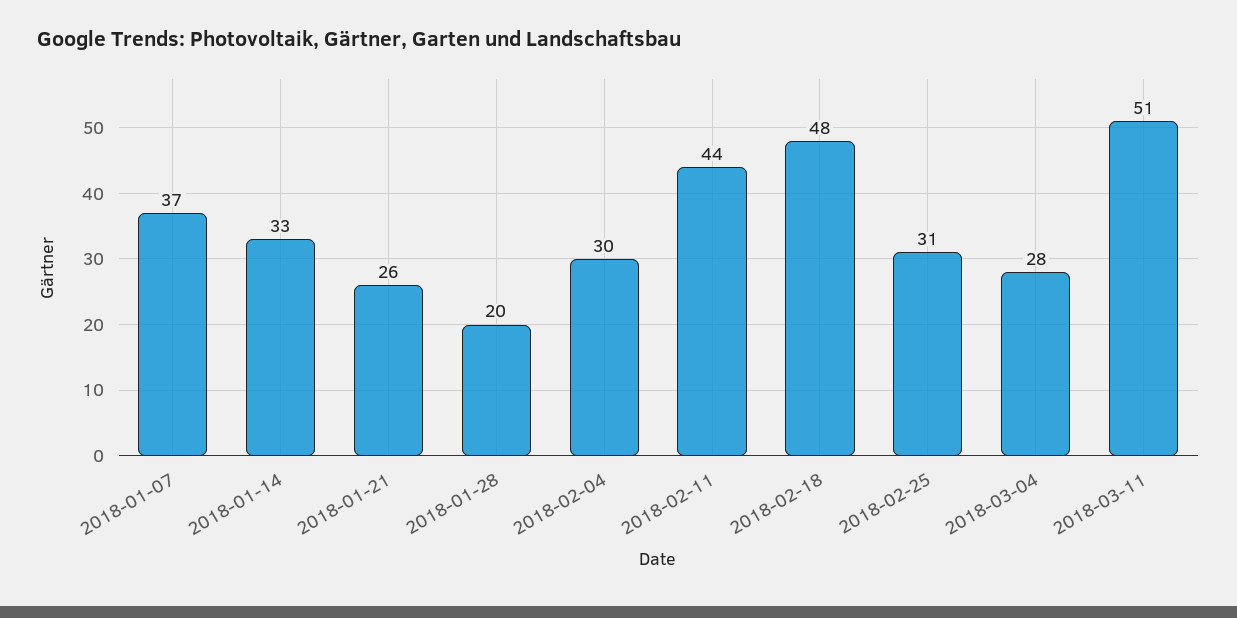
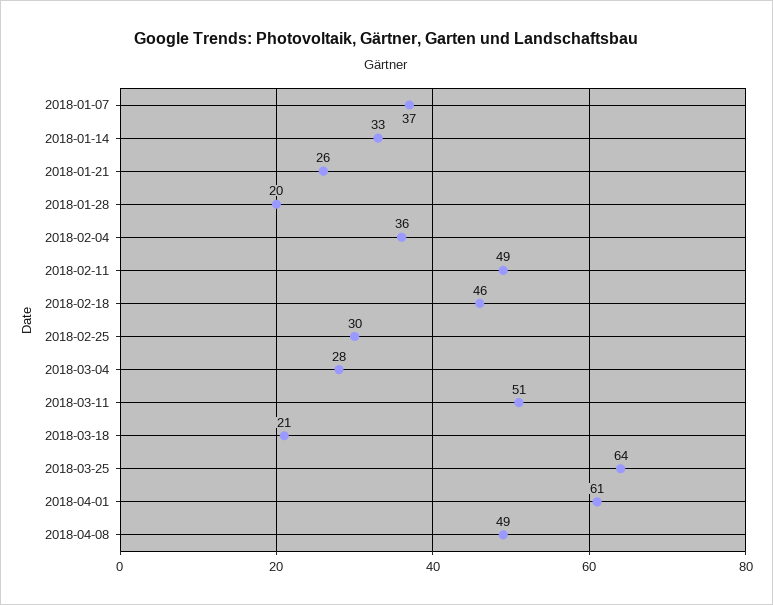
2018-02-04: 30 -> 36
2018-02-11: 44 -> 49
2018-02-18: 48 -> 46
2018-02-25: 31 -> 30
2018-03-18: none -> 21
2018-03-25: none -> 64
2018-04-01: none -> 61
2018-04-08: none -> 49

